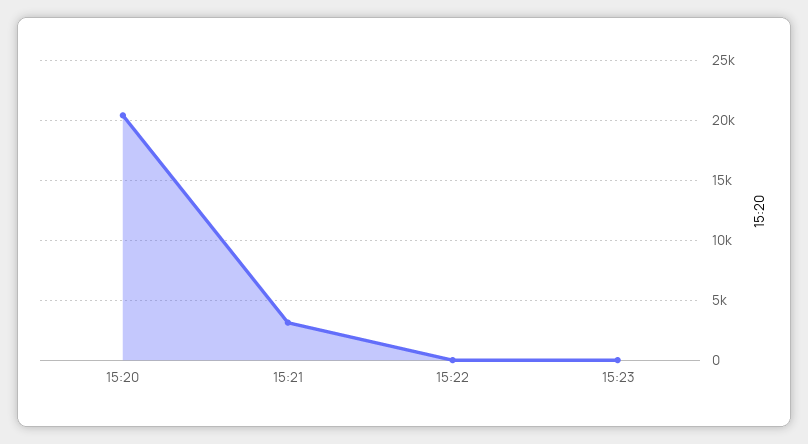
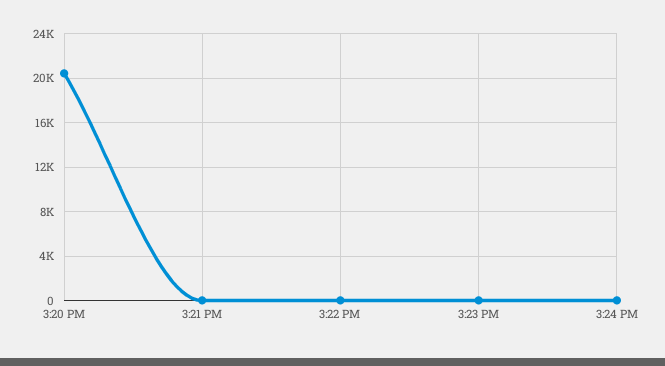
15:21: 3000 -> 0
3:24 PM: none -> 0

